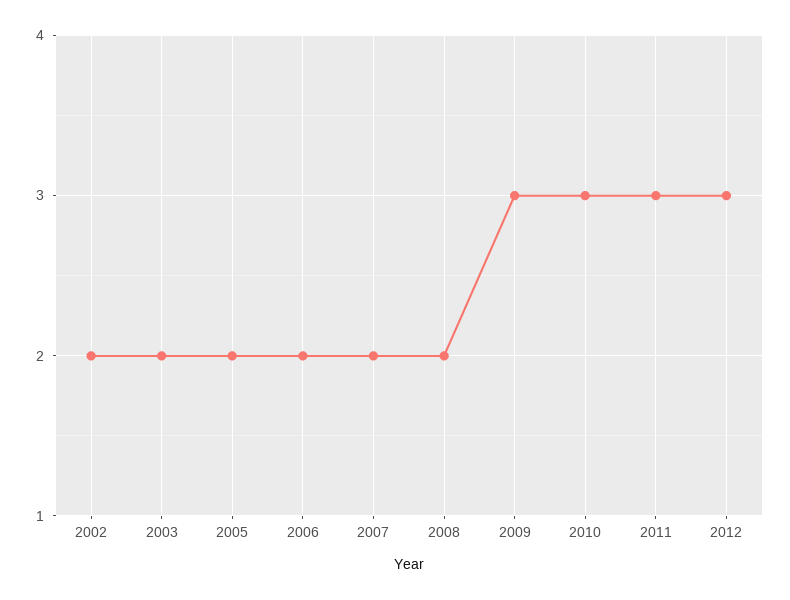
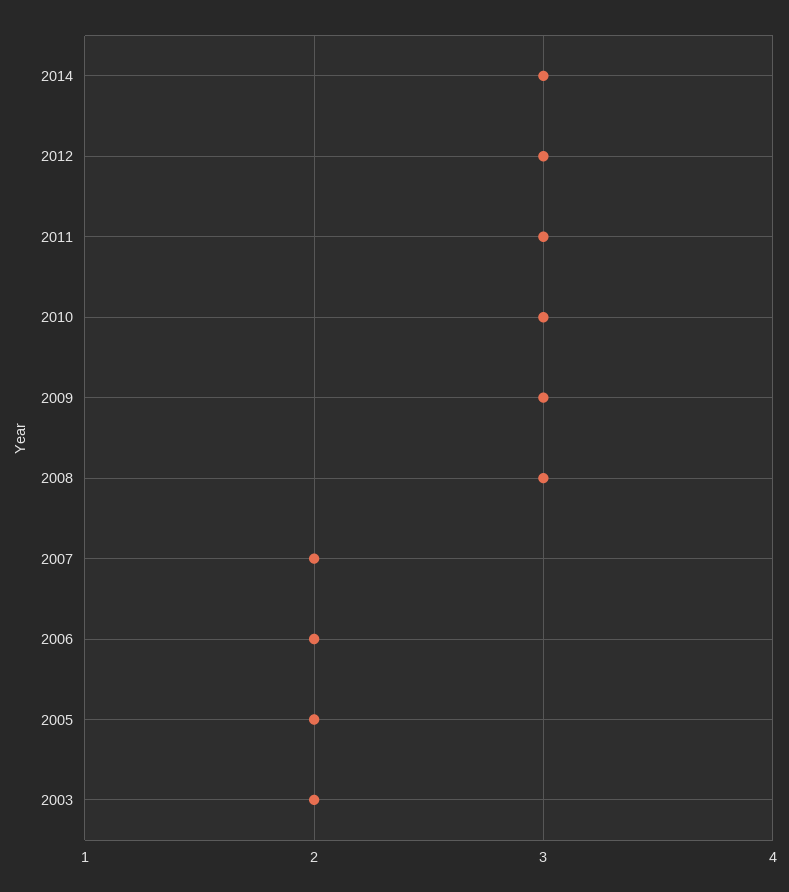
2002: 2 -> none
2008: 2 -> 3
2014: none -> 3

